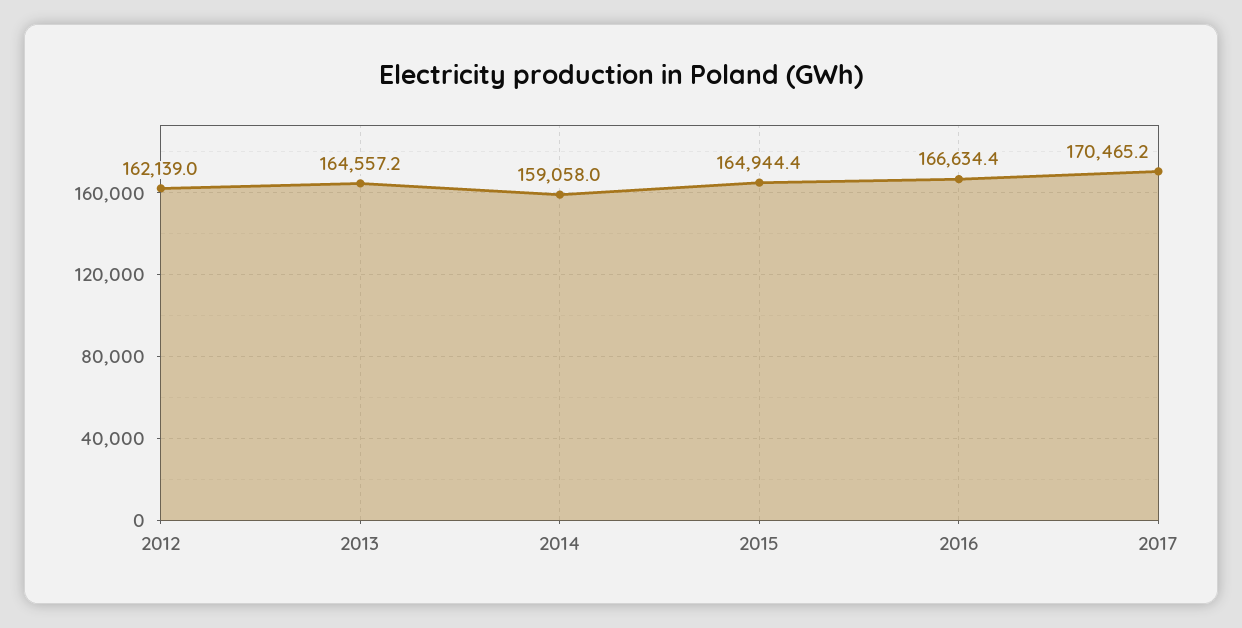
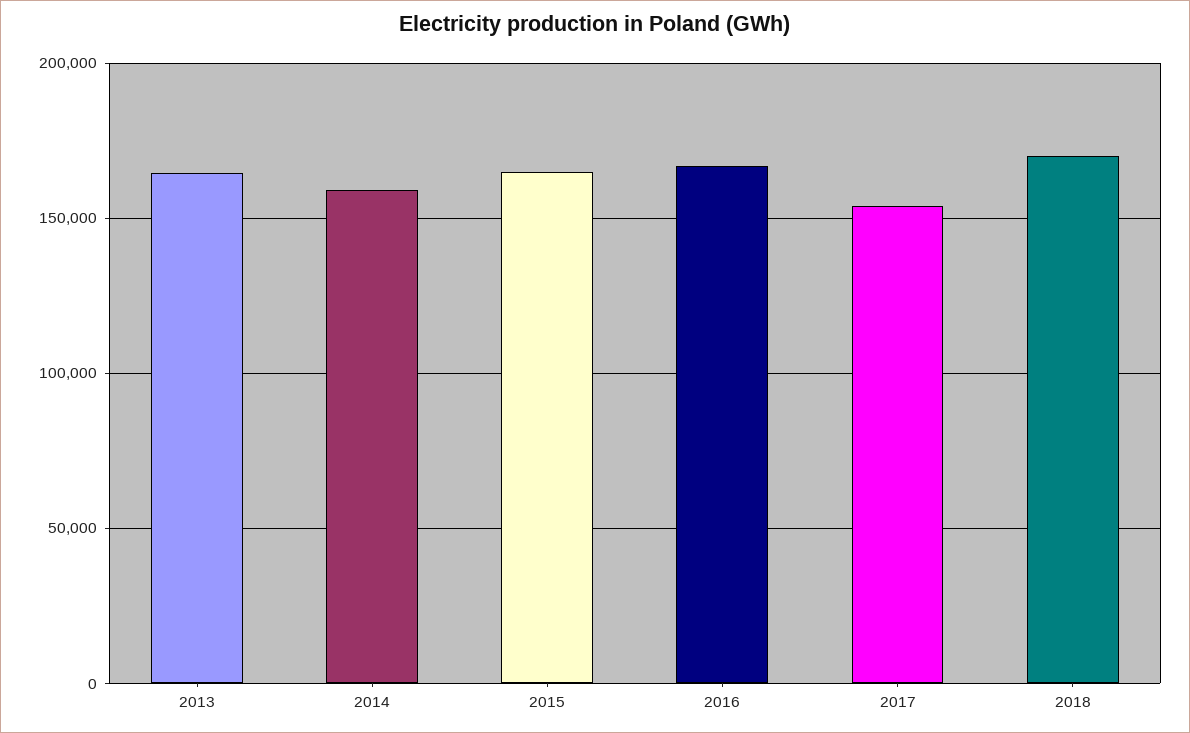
2012: 162139 -> none
2017: 170465.2 -> 155000
2018: none -> 170000

